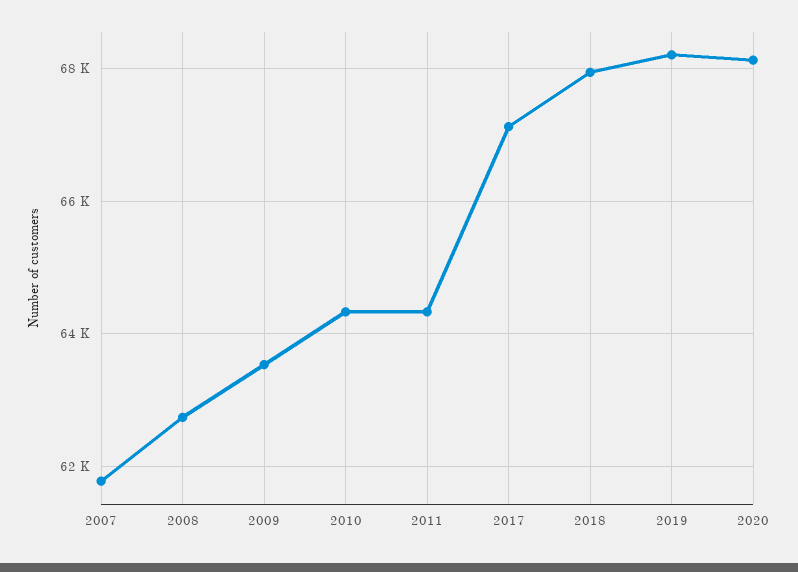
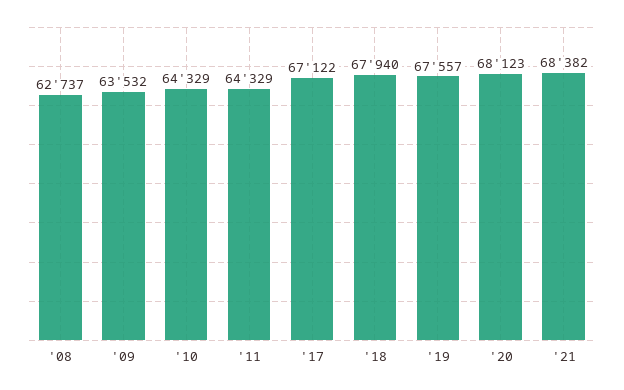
2007: 61800 -> none
2019: 68200 -> 67557
'21: none -> 68382

